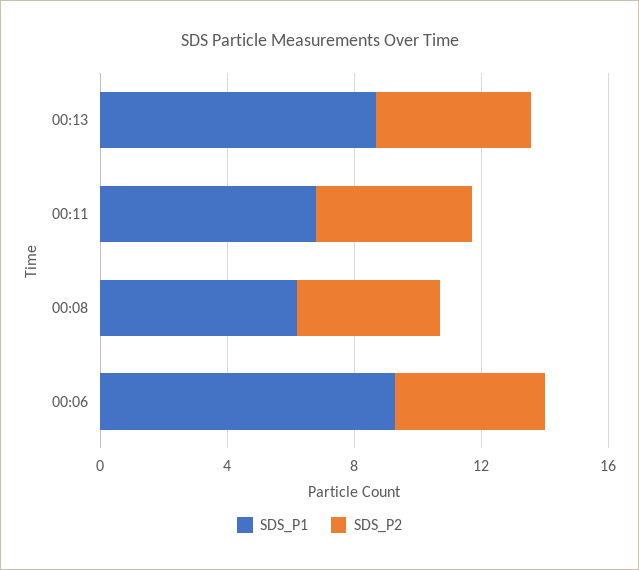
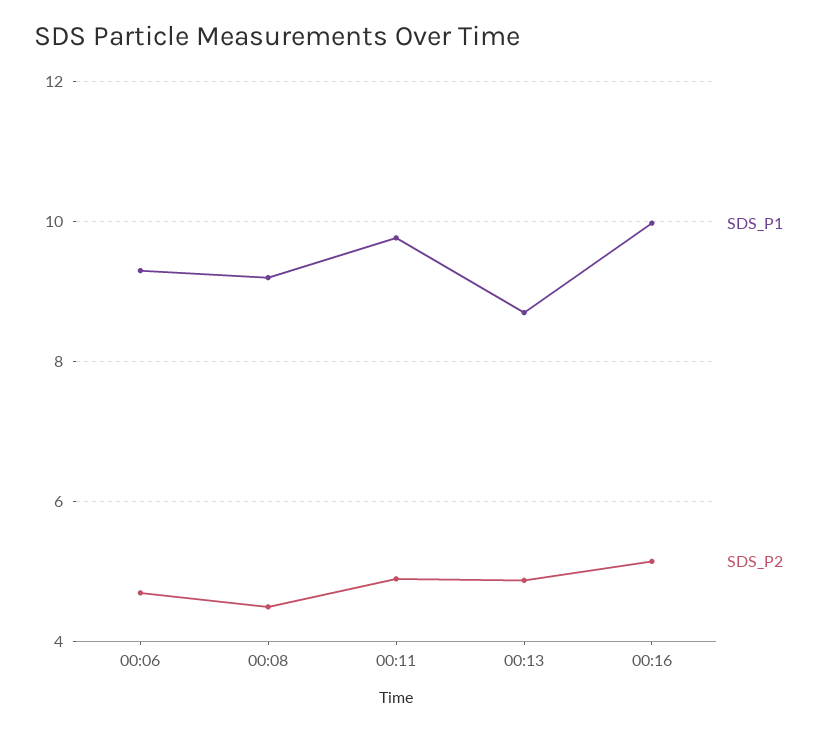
SDS_P1, 00:11: 7 -> 9.8
SDS_P1, 00:08: 6 -> 9.2
SDS_P1, 00:16: none -> 10
SDS_P2, 00:16: none -> 5.2

